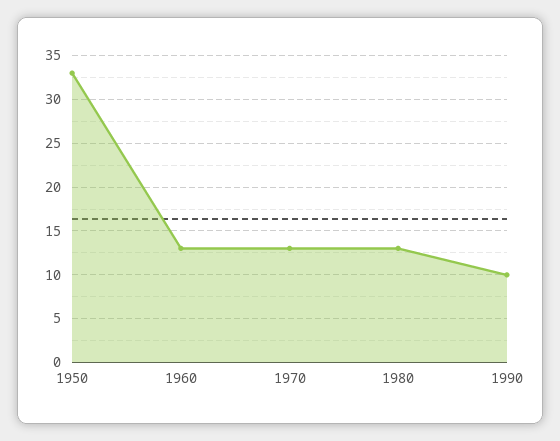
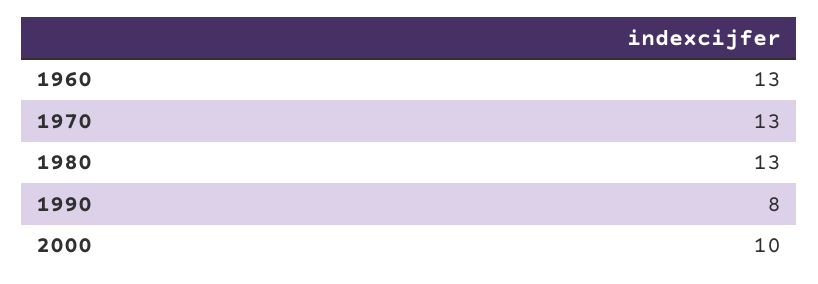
1950: 33 -> none
1990: 10 -> 8
2000: none -> 10

